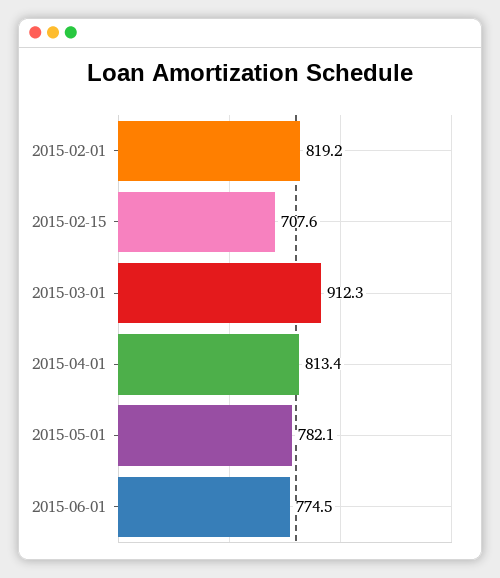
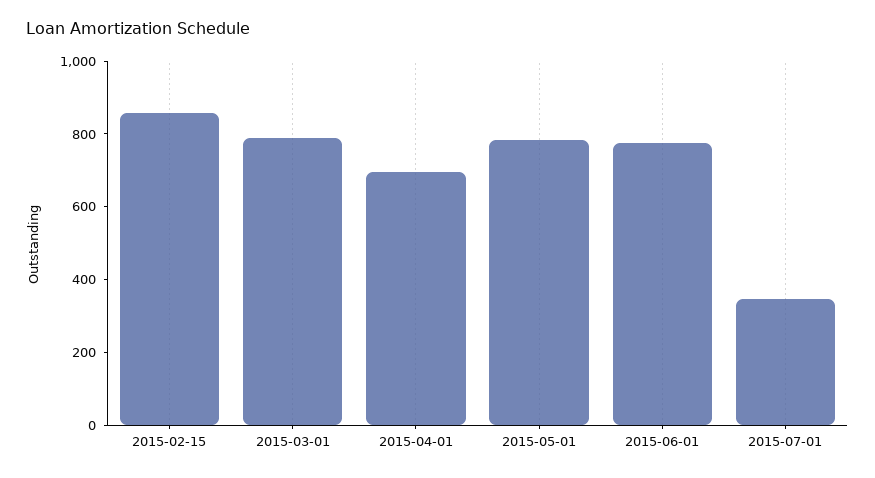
2015-02-01: 819.2 -> none
2015-02-15: 707.6 -> 850
2015-03-01: 912.3 -> 800
2015-04-01: 813.4 -> 700
2015-07-01: none -> 350

